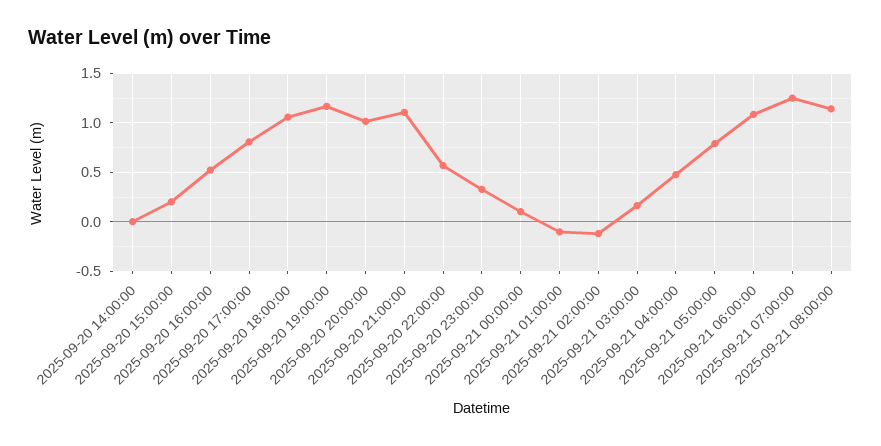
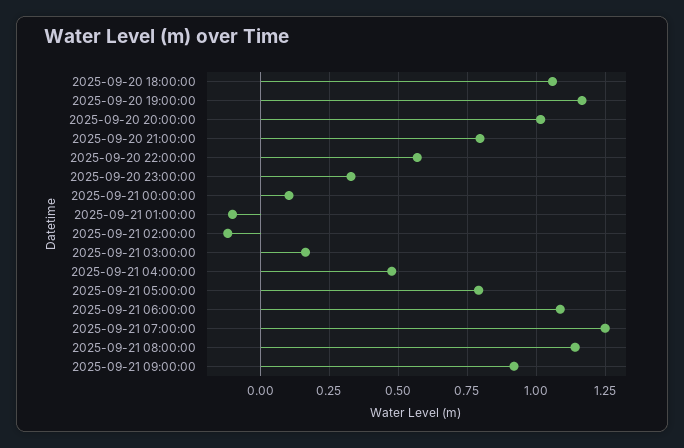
2025-09-20 14:00:00: 0 -> none
2025-09-20 15:00:00: 0.2 -> none
2025-09-20 16:00:00: 0.5 -> none
2025-09-20 17:00:00: 0.8 -> none
2025-09-20 21:00:00: 1.1 -> 0.8
2025-09-21 09:00:00: none -> 0.925

